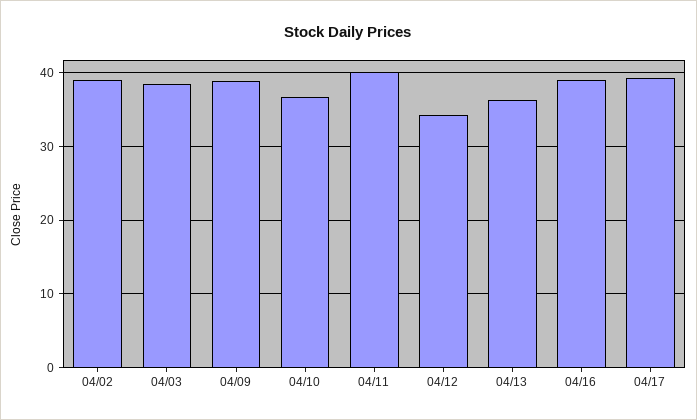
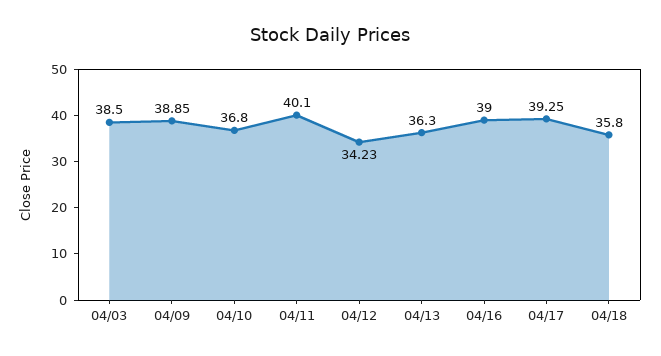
04/02: 39 -> none
04/18: none -> 35.8

